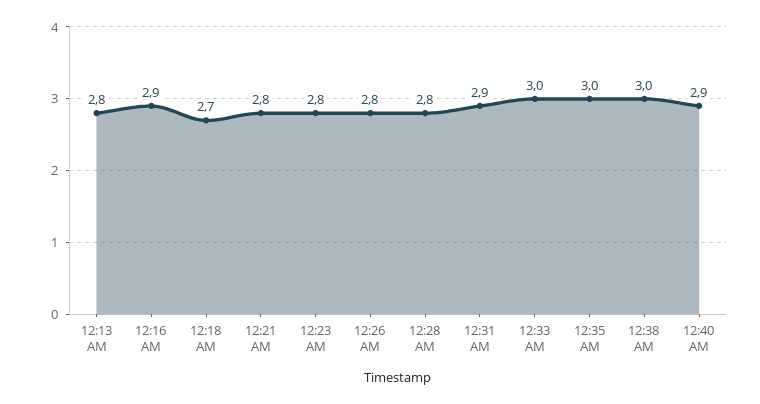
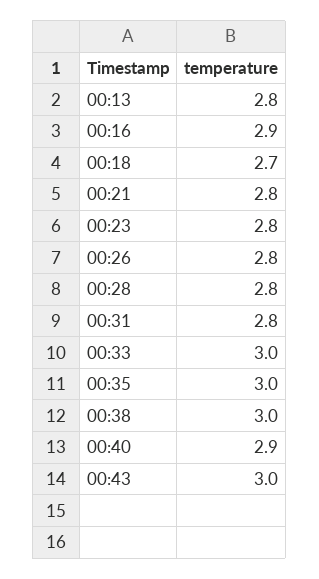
12:31 AM: 2.9 -> 2.8
00:43: none -> 3

